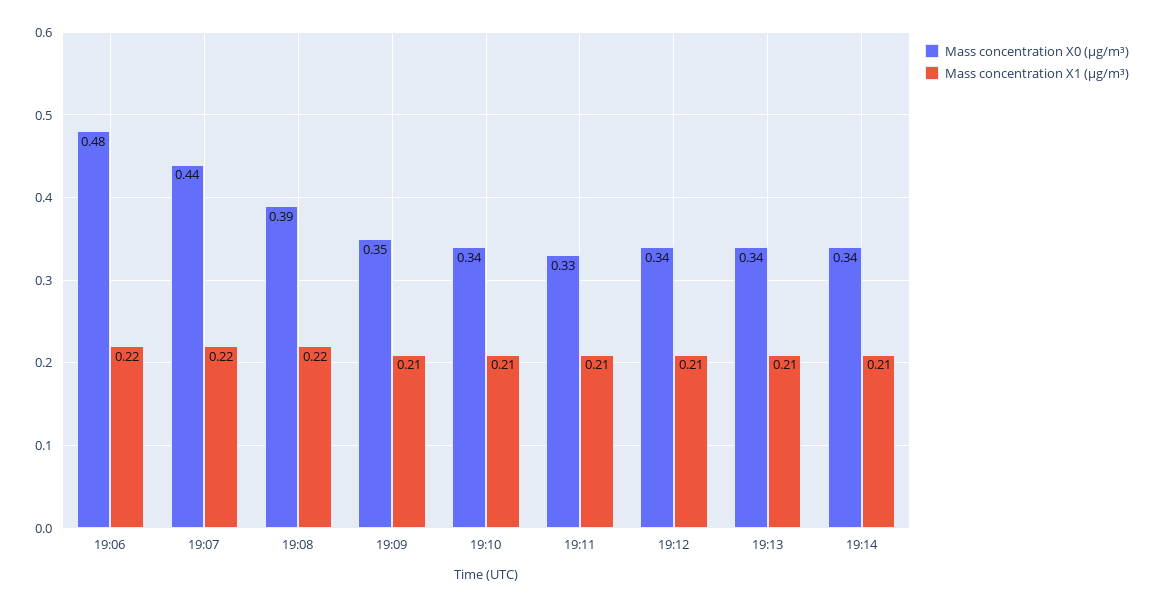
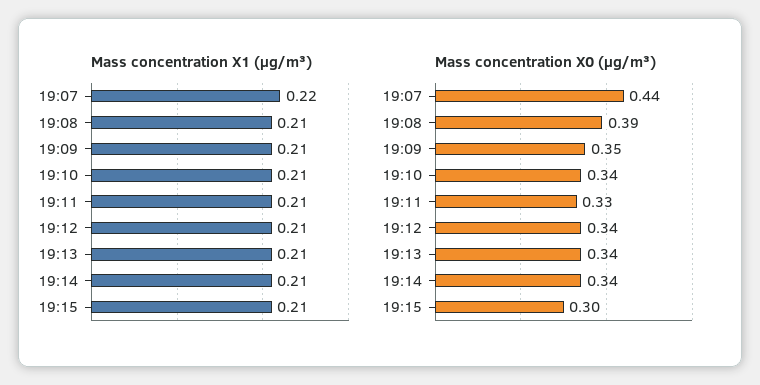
Mass concentration X0 (μg/m³), 19:06: 0.48 -> none
Mass concentration X1 (μg/m³), 19:06: 0.22 -> none
Mass concentration X1 (μg/m³), 19:08: 0.22 -> 0.21
Mass concentration X1 (μg/m³), 19:15: none -> 0.21
Mass concentration X0 (μg/m³), 19:15: none -> 0.3

